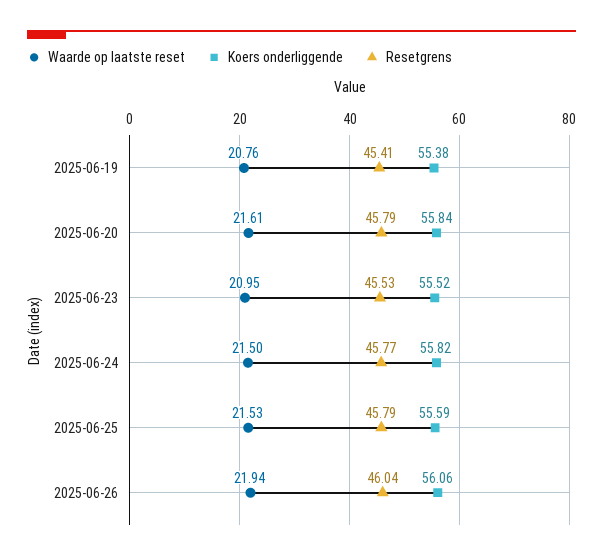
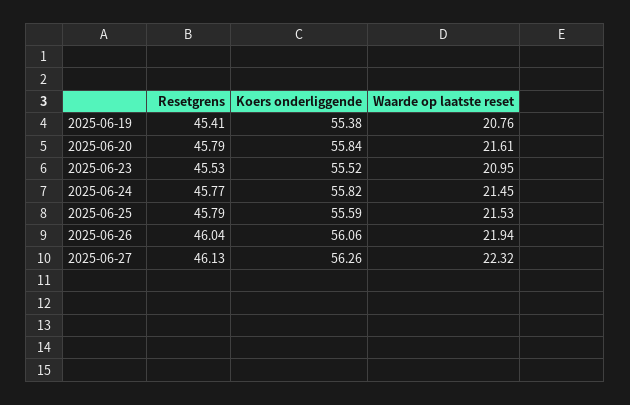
Waarde op laatste reset, 2025-06-24: 21.5 -> 21.45
Resetgrens, 2025-06-27: none -> 46.13
Koers onderliggende, 2025-06-27: none -> 56.26
Waarde op laatste reset, 2025-06-27: none -> 22.32

